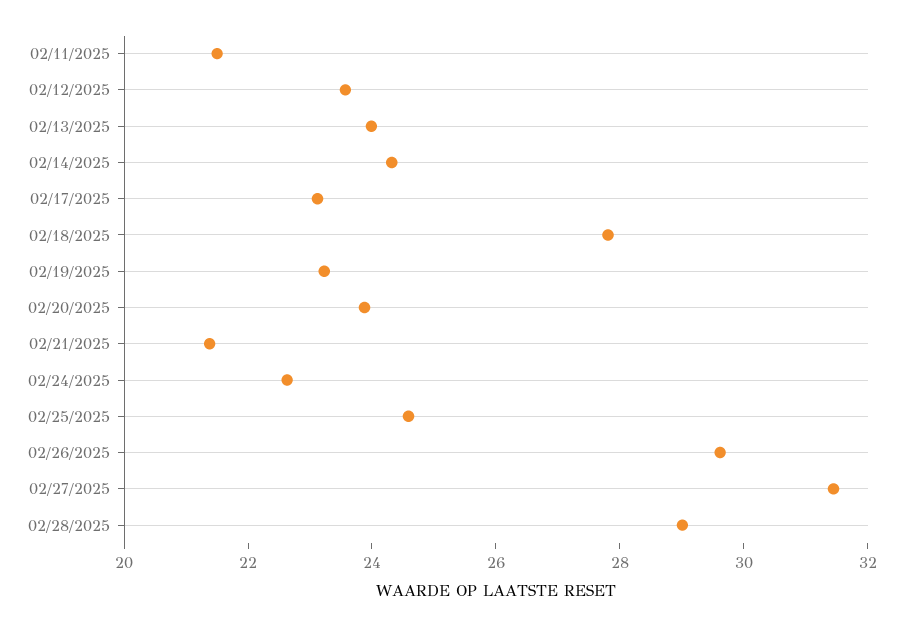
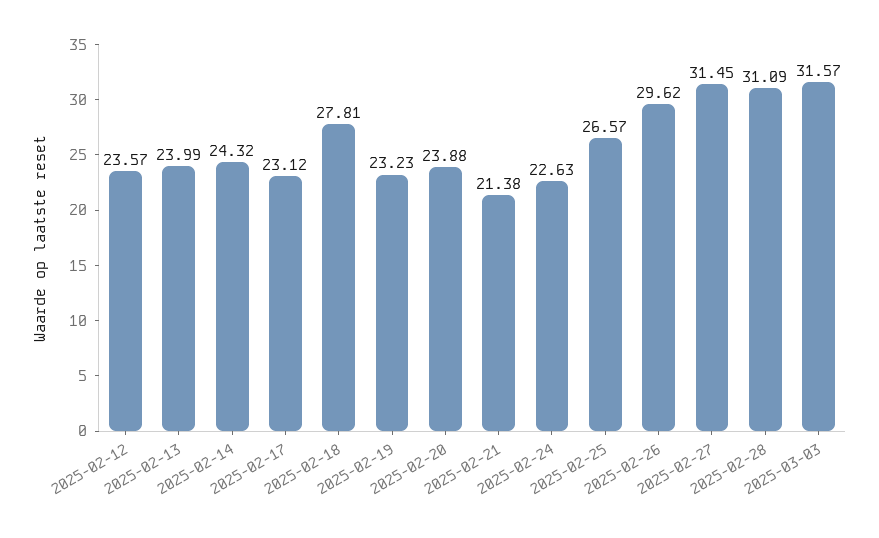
02/11/2025: 21.5 -> none
02/25/2025: 24.5 -> 26.57
02/28/2025: 29 -> 31.09
2025-03-03: none -> 31.57

